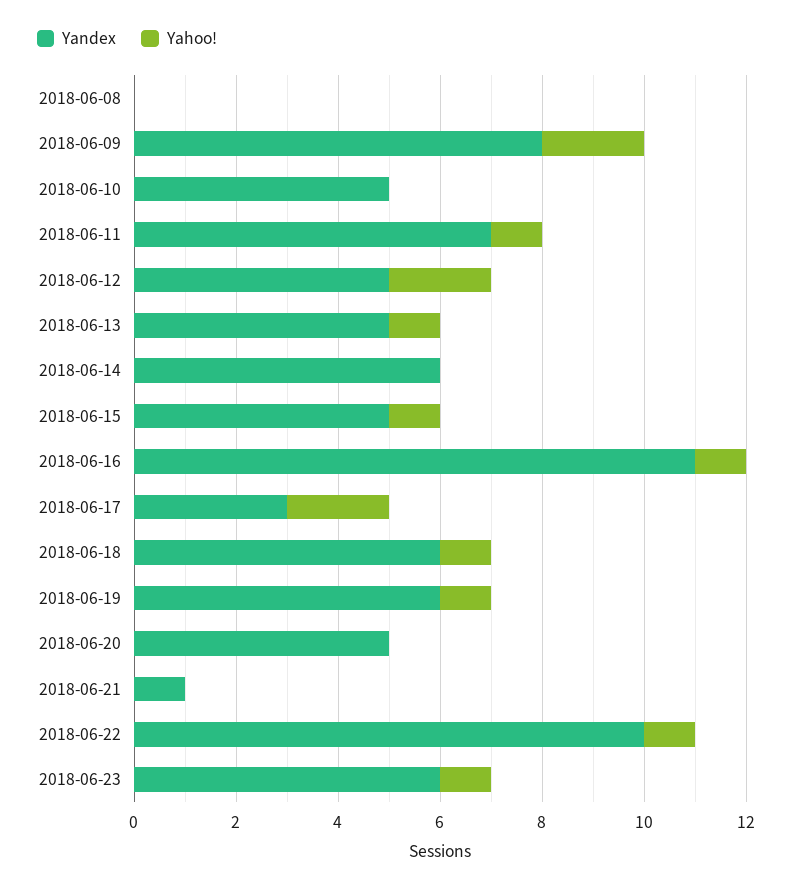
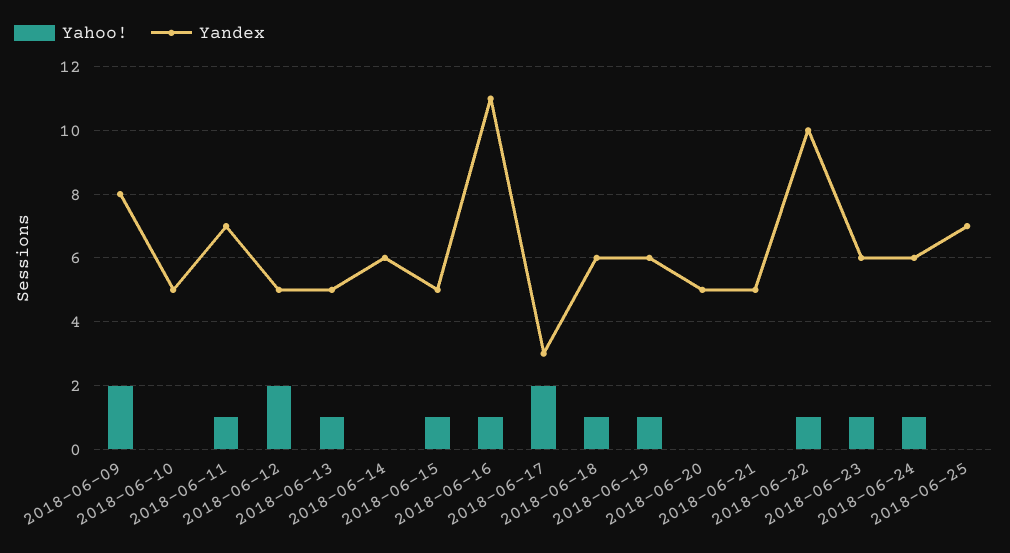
Yandex, 2018-06-08: 0 -> none
Yahoo!, 2018-06-08: 0 -> none
Yandex, 2018-06-21: 1 -> 5
Yahoo!, 2018-06-24: none -> 1
Yandex, 2018-06-24: none -> 6
Yahoo!, 2018-06-25: none -> 0
Yandex, 2018-06-25: none -> 7

